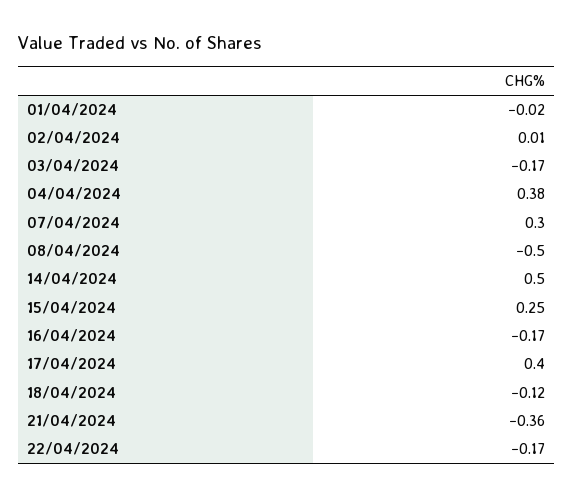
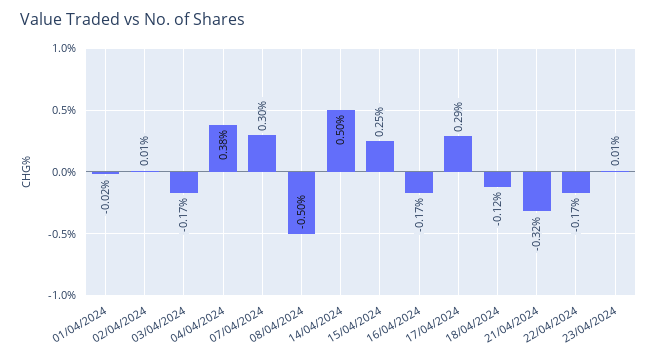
17/04/2024: 0.4 -> 0.29
21/04/2024: -0.36 -> -0.32
23/04/2024: none -> 0.01

